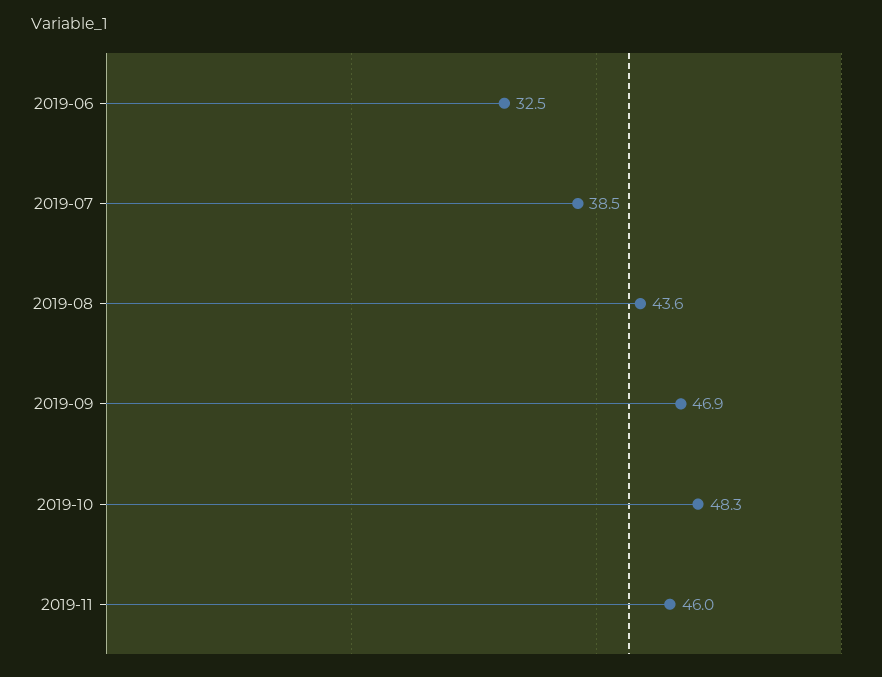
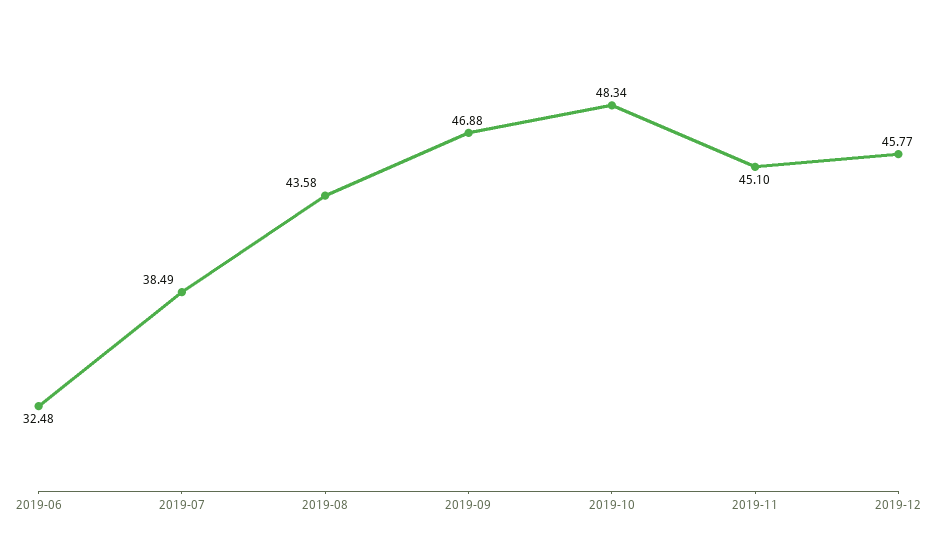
2019-11: 46 -> 45.1
2019-12: none -> 45.77

